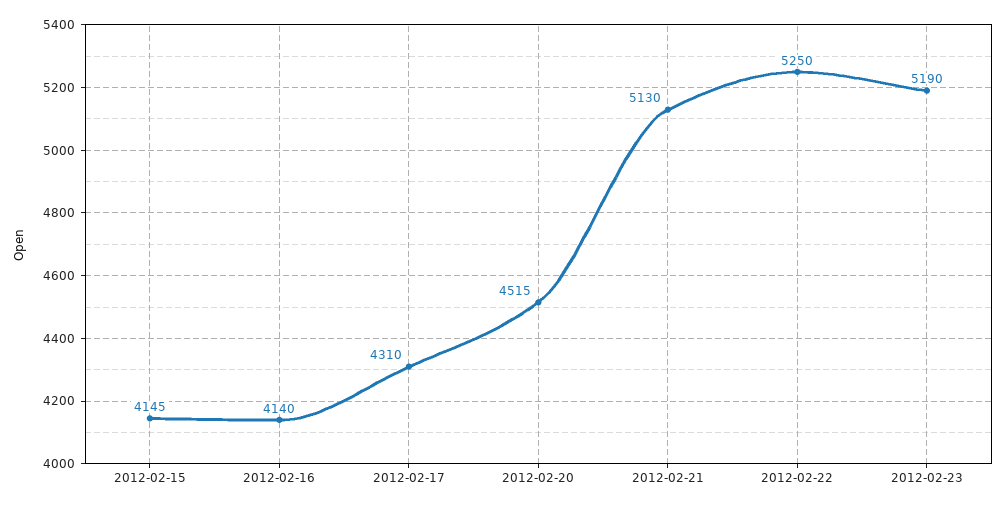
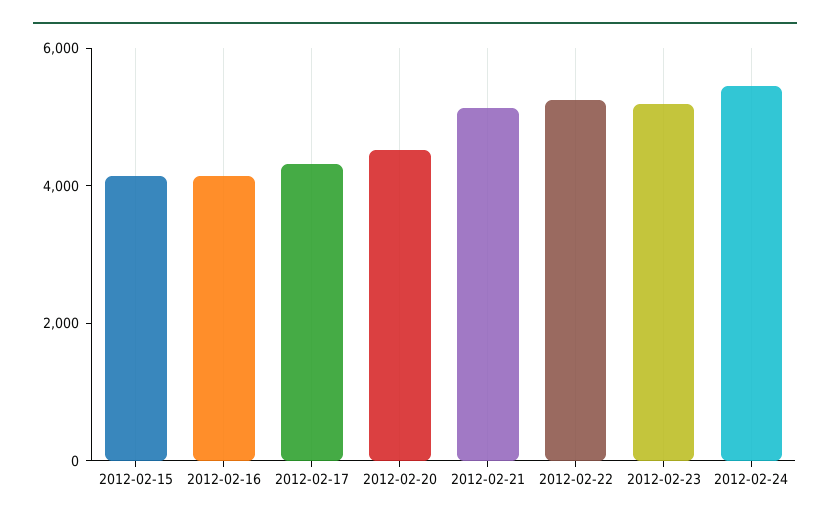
2012-02-24: none -> 5500

